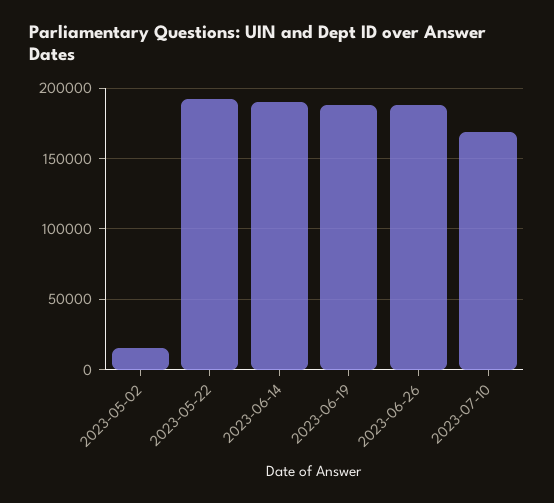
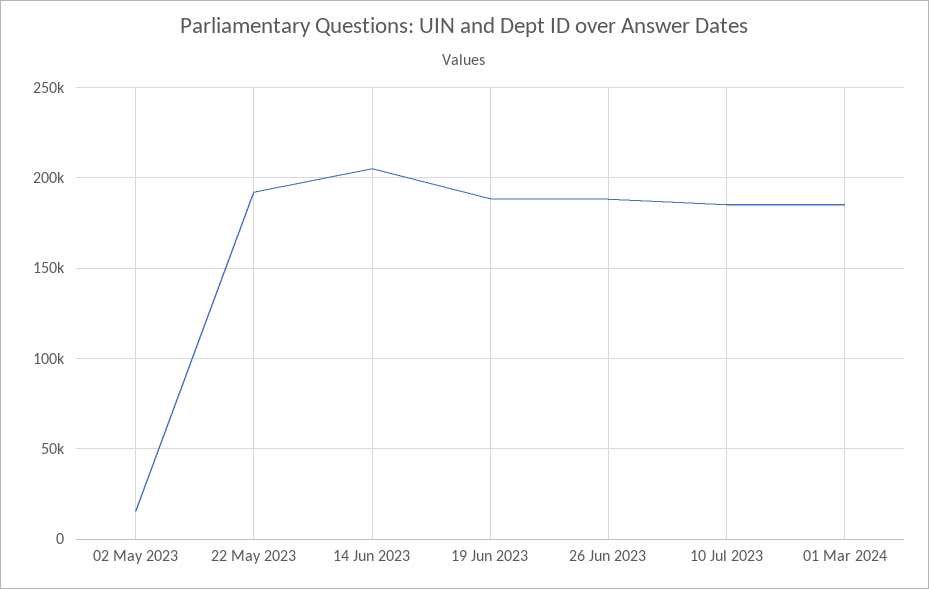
2023-06-14: 190000 -> 205000
2023-07-10: 170000 -> 185000
01 Mar 2024: none -> 185000

